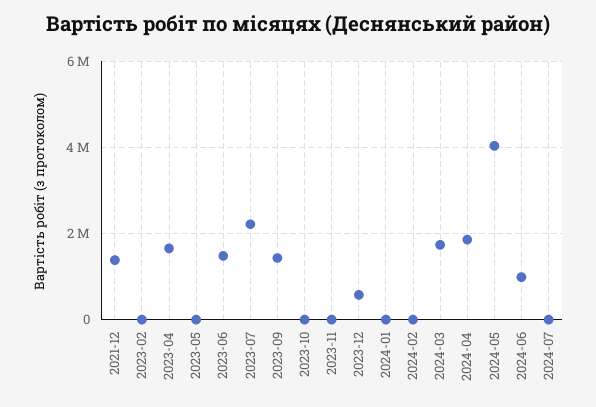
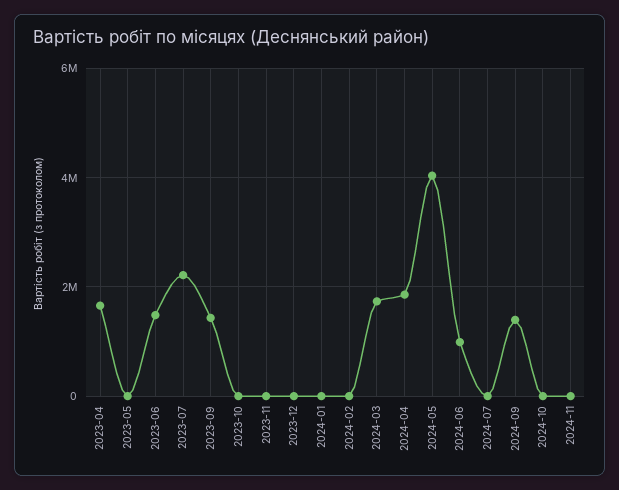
2021-12: 1400000 -> none
2023-02: 0 -> none
2023-12: 600000 -> 0
2024-09: none -> 1400000
2024-10: none -> 0
2024-11: none -> 0

